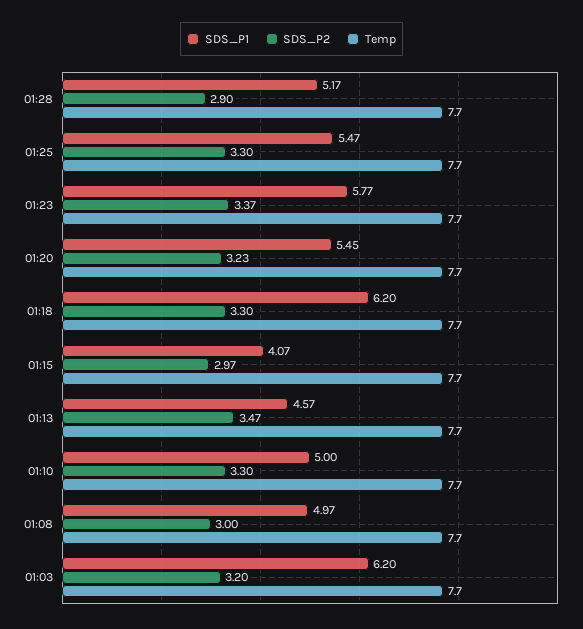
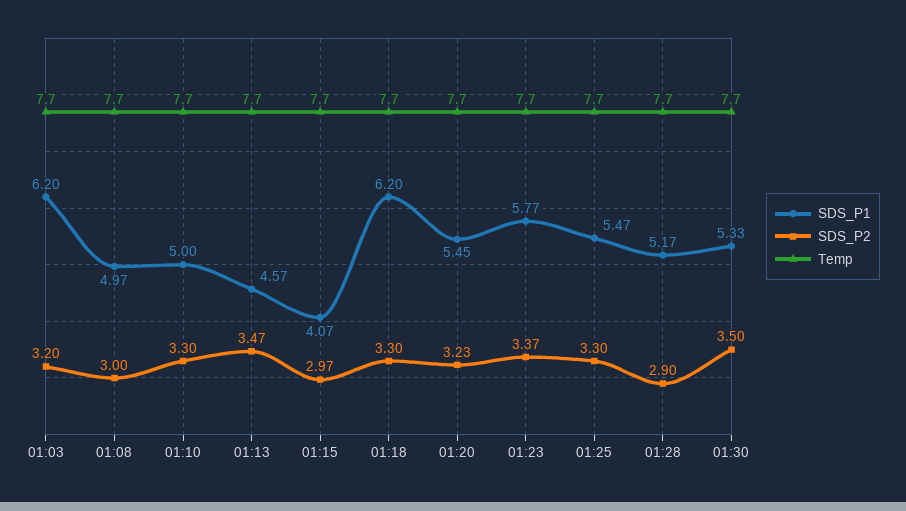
SDS_P1, 01:30: none -> 5.33
SDS_P2, 01:30: none -> 3.5
Temp, 01:30: none -> 7.7

